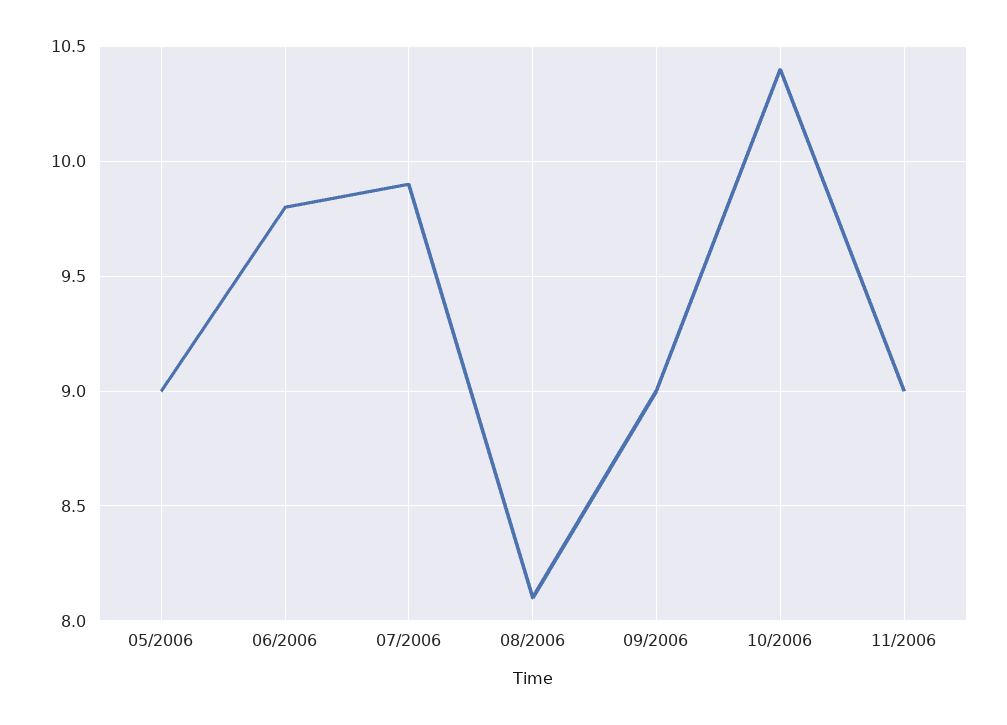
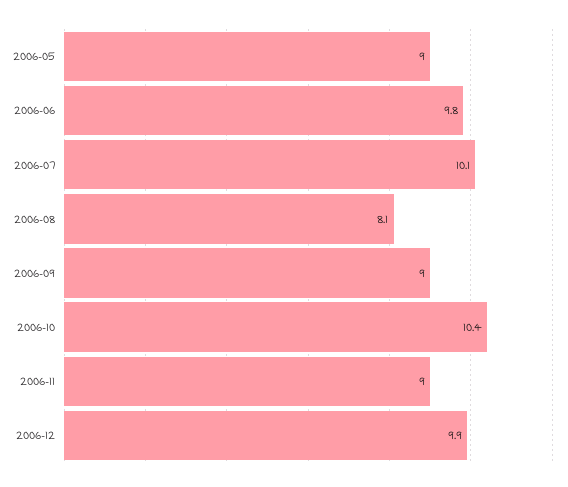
07/2006: 9.9 -> 10.1
2006-12: none -> 9.9

